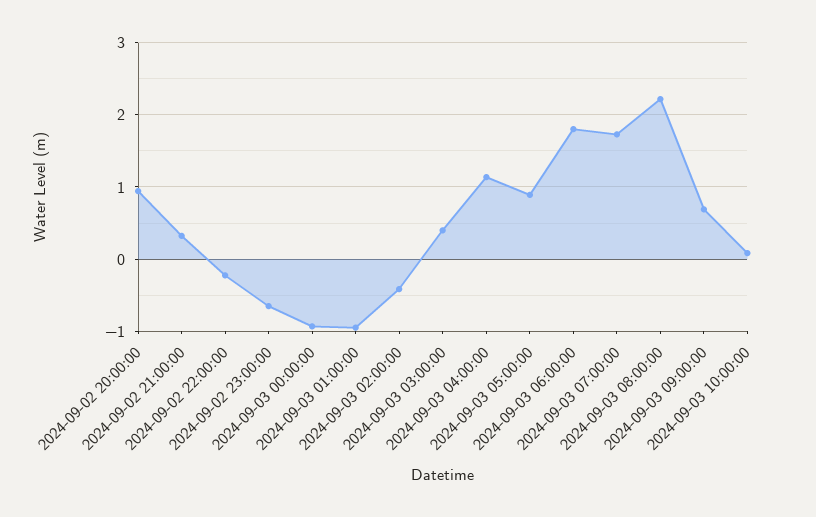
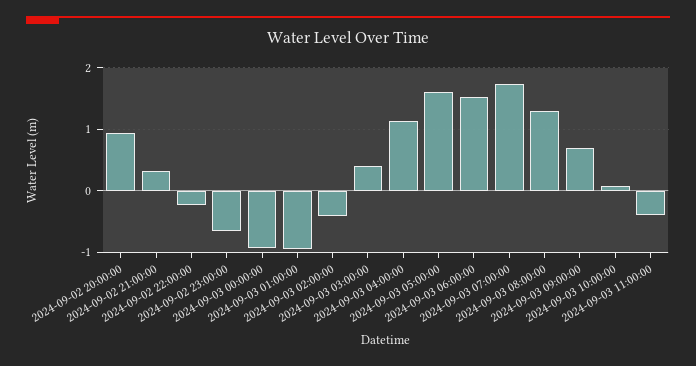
2024-09-03 05:00:00: 0.9 -> 1.6
2024-09-03 06:00:00: 1.8 -> 1.5
2024-09-03 08:00:00: 2.2 -> 1.3
2024-09-03 11:00:00: none -> -0.4

